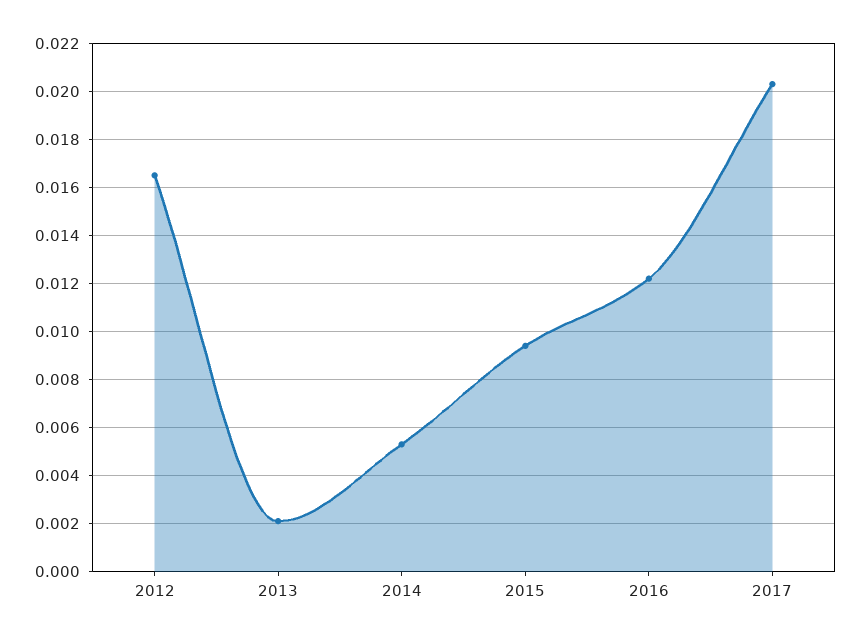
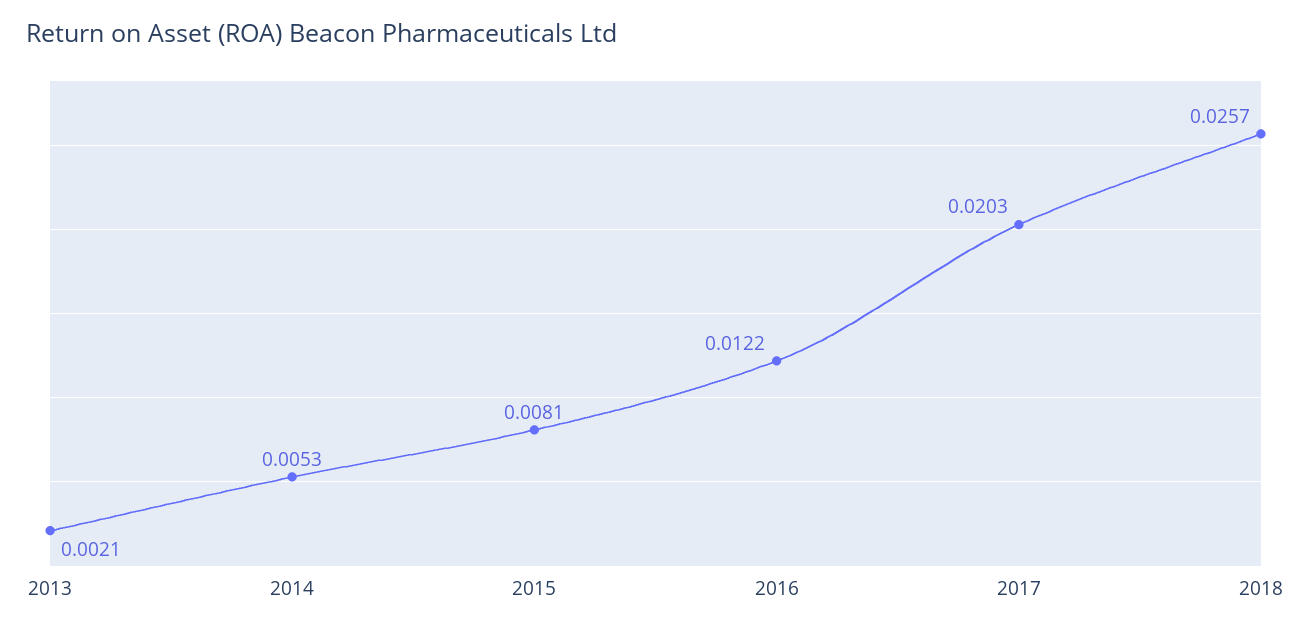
2012: 0.0165 -> none
2015: 0.0095 -> 0.0081
2018: none -> 0.0257

